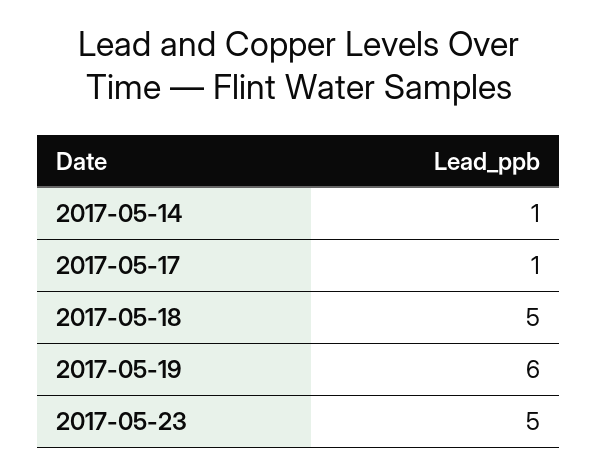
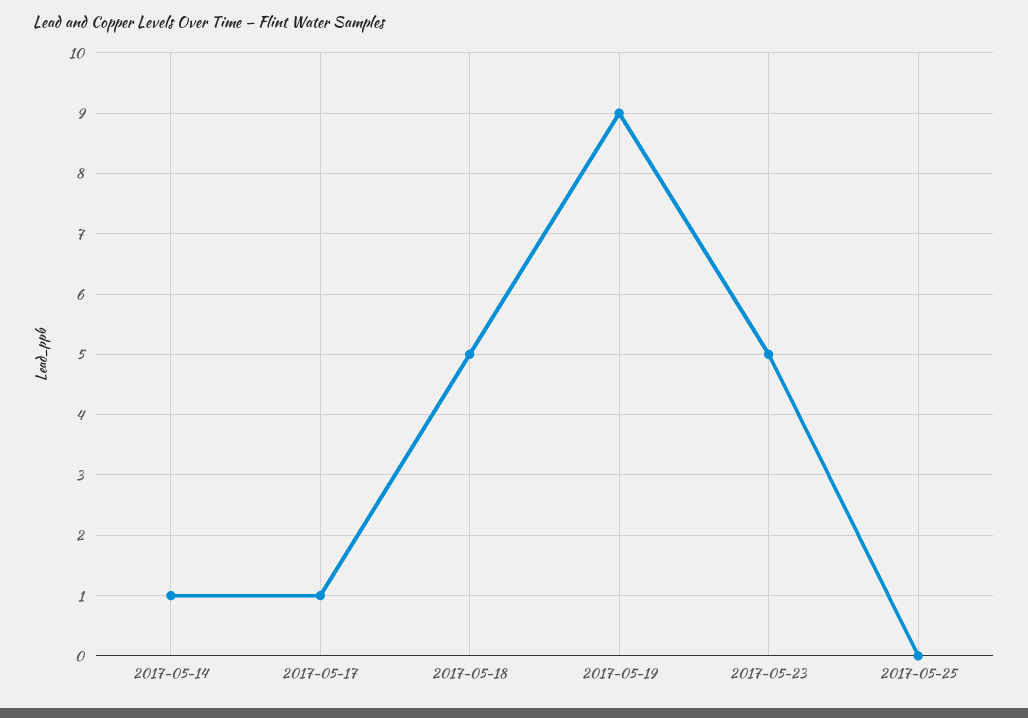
2017-05-19: 6 -> 9
2017-05-25: none -> 0

